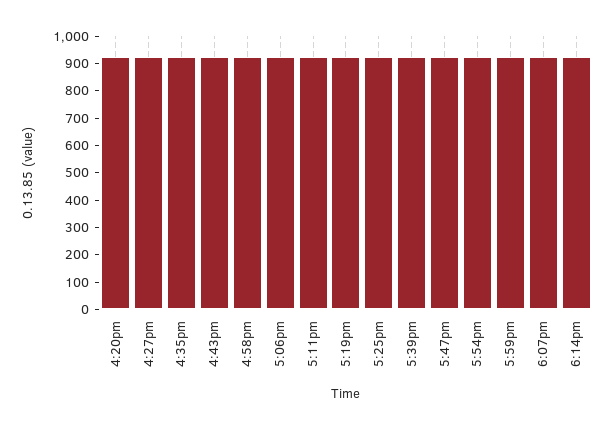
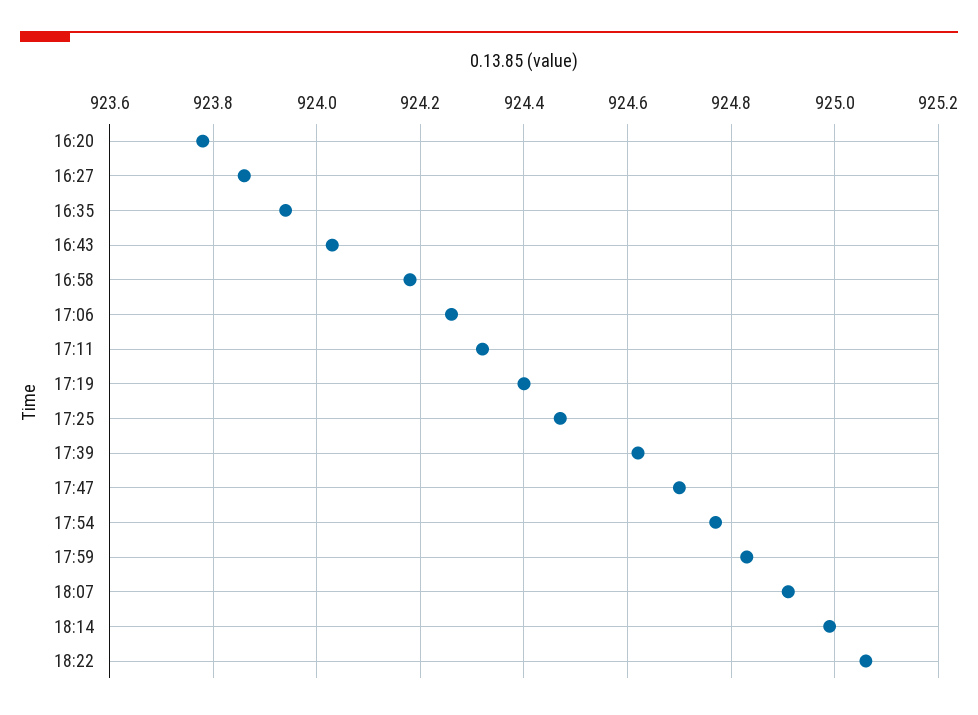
18:22: none -> 925.05

